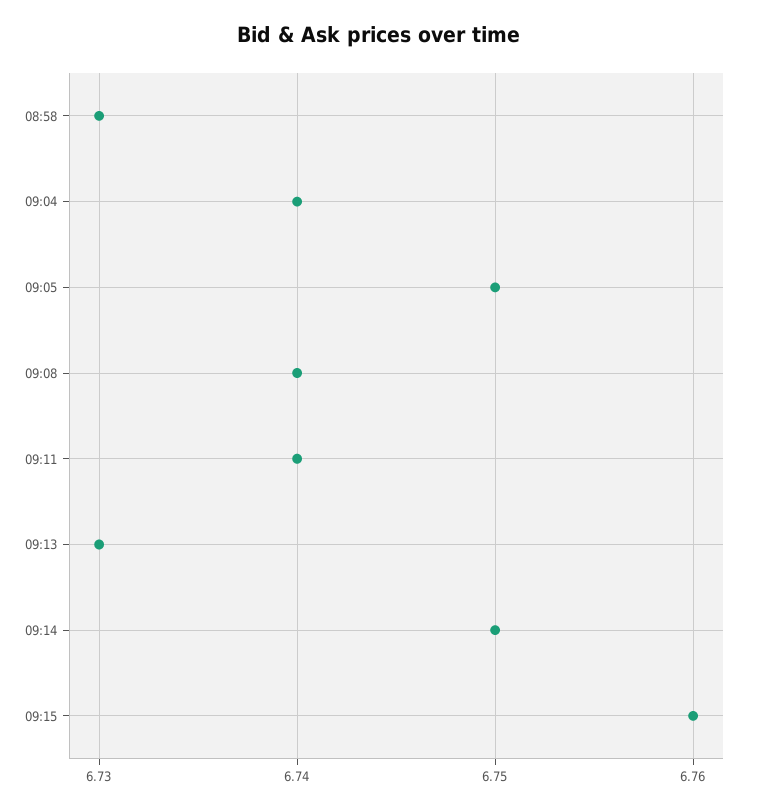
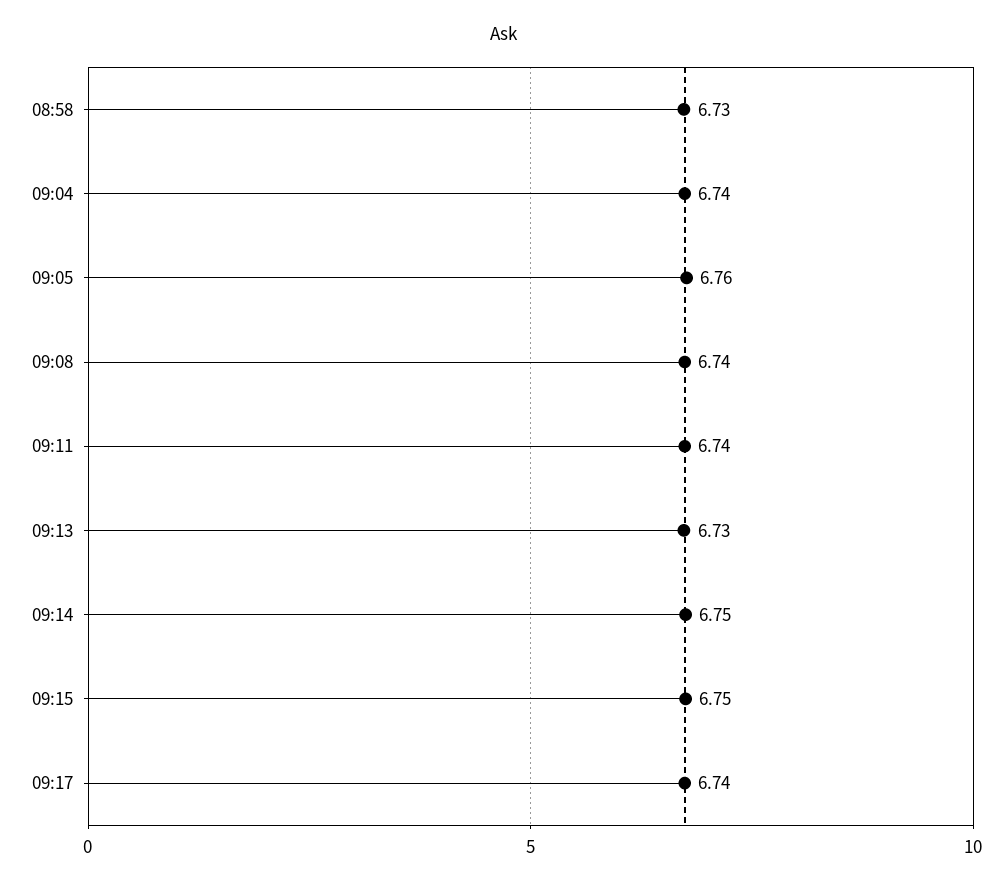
09:05: 6.75 -> 6.76
09:15: 6.76 -> 6.75
09:17: none -> 6.74

